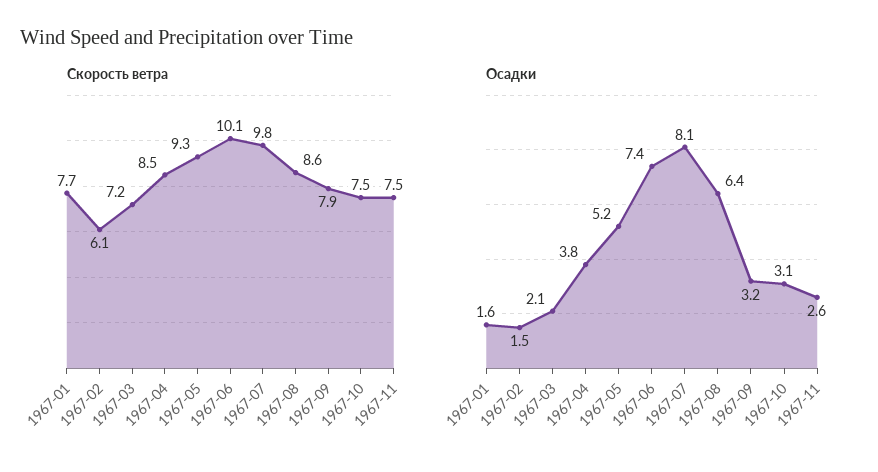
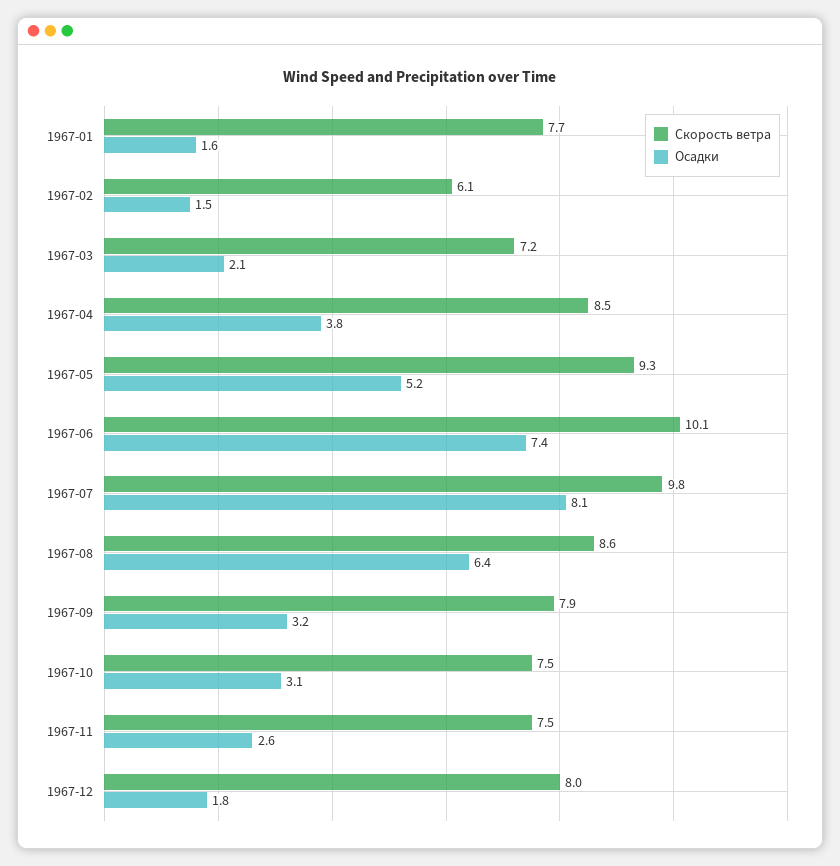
Скорость ветра, 1967-12: none -> 8
Осадки, 1967-12: none -> 1.8

